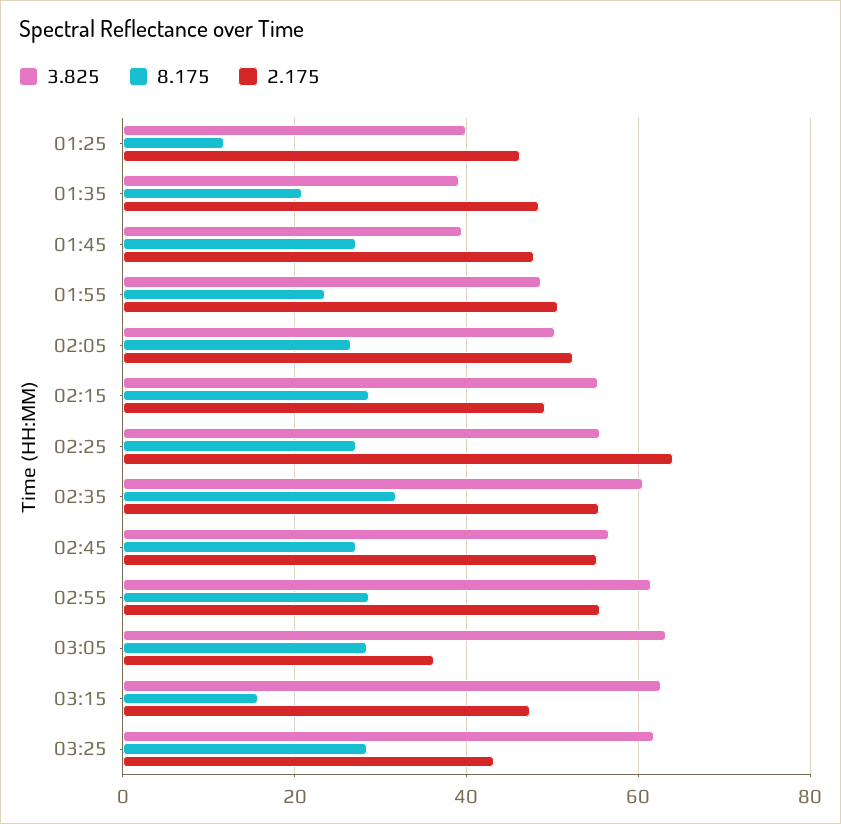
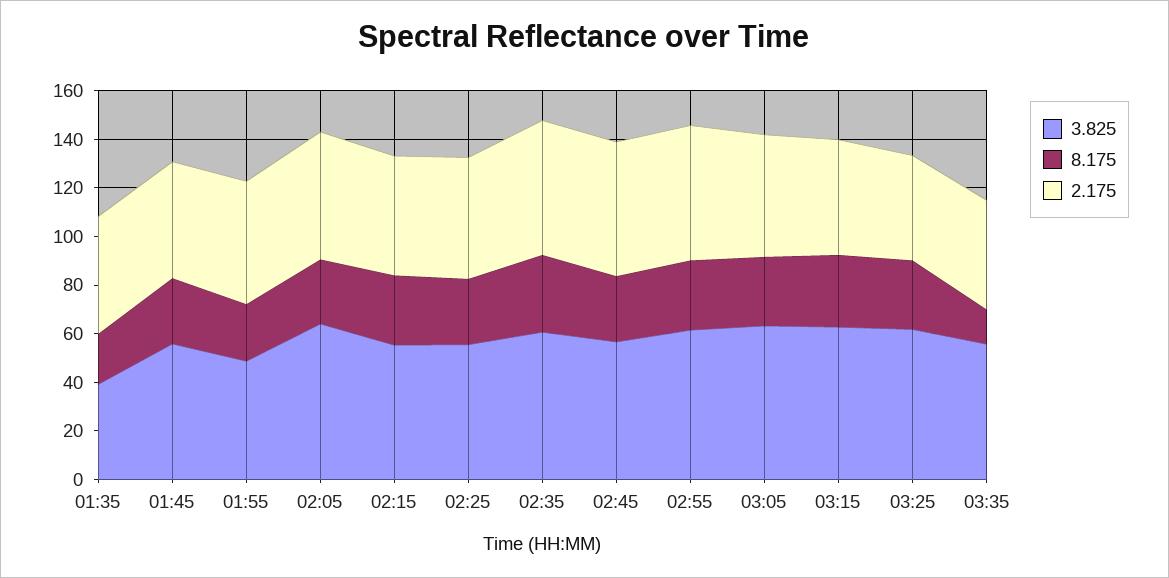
3.825, 01:25: 40 -> none
8.175, 01:25: 12 -> none
2.175, 01:25: 46 -> none
3.825, 01:45: 40 -> 55
3.825, 02:05: 50 -> 65
2.175, 02:25: 64 -> 50
2.175, 03:05: 36 -> 50
8.175, 03:15: 16 -> 30
3.825, 03:35: none -> 55
8.175, 03:35: none -> 15
2.175, 03:35: none -> 45

